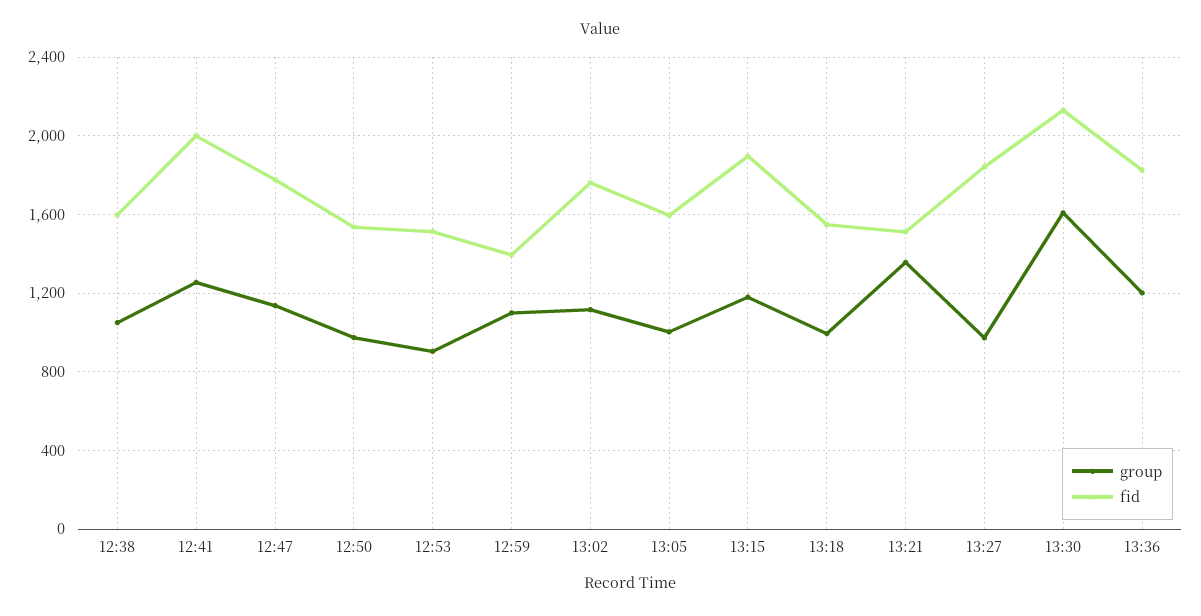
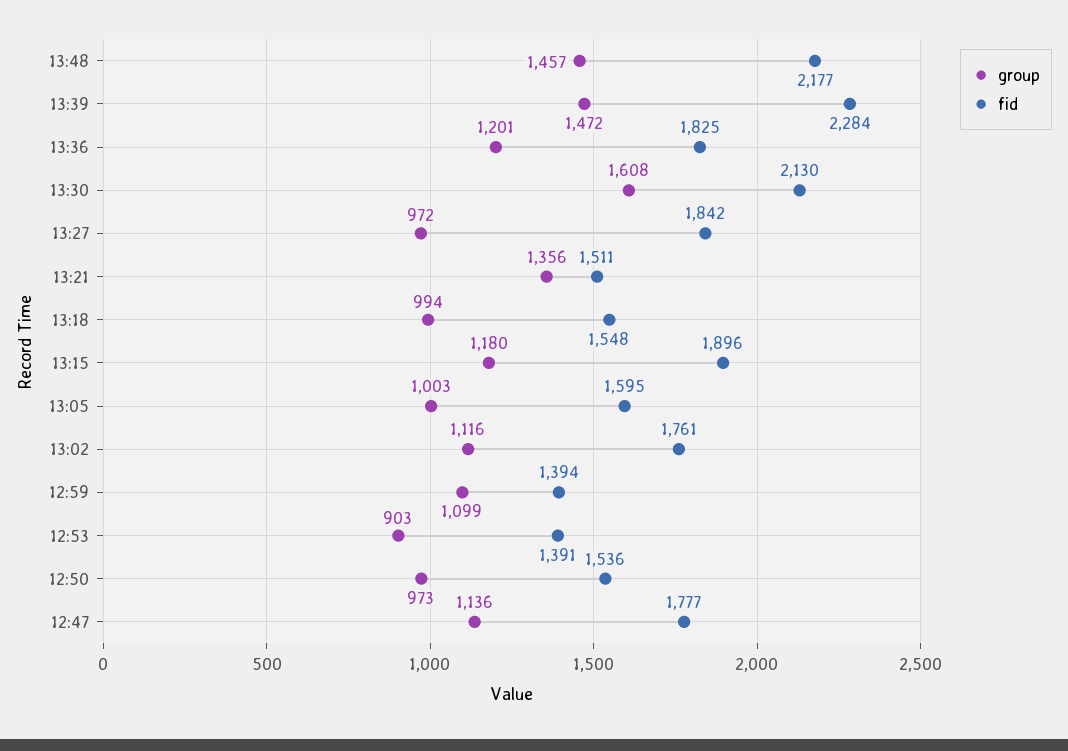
group, 12:38: 1050 -> none
fid, 12:38: 1600 -> none
group, 12:41: 1250 -> none
fid, 12:41: 2000 -> none
fid, 12:53: 1500 -> 1391
group, 13:48: none -> 1457
fid, 13:48: none -> 2177
group, 13:39: none -> 1472
fid, 13:39: none -> 2284

